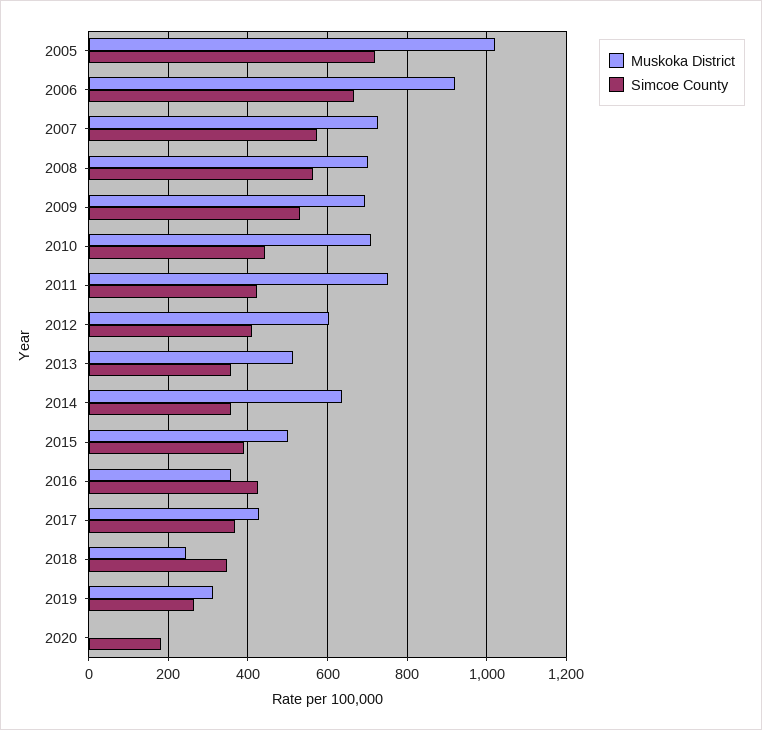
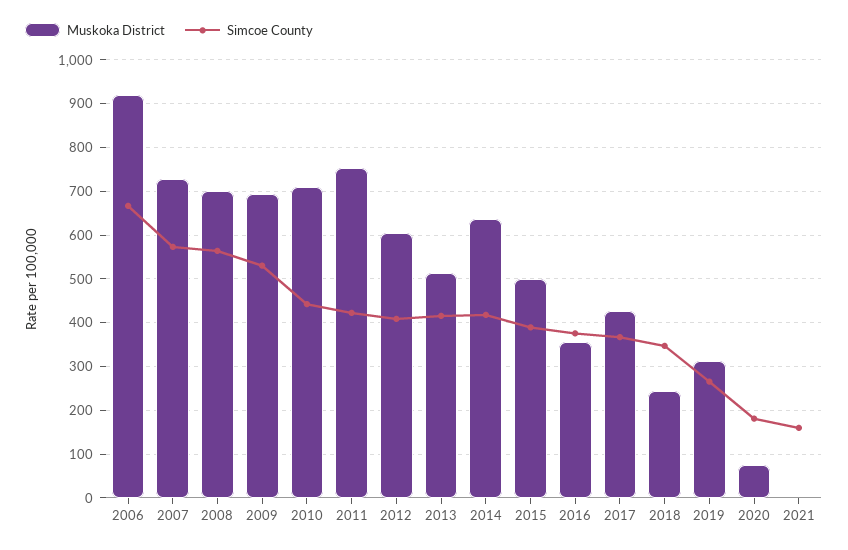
Muskoka District, 2005: 1020 -> none
Simcoe County, 2005: 720 -> none
Simcoe County, 2013: 360 -> 420
Simcoe County, 2014: 360 -> 420
Simcoe County, 2016: 420 -> 380
Muskoka District, 2020: 0 -> 80
Muskoka District, 2021: none -> 0
Simcoe County, 2021: none -> 160

